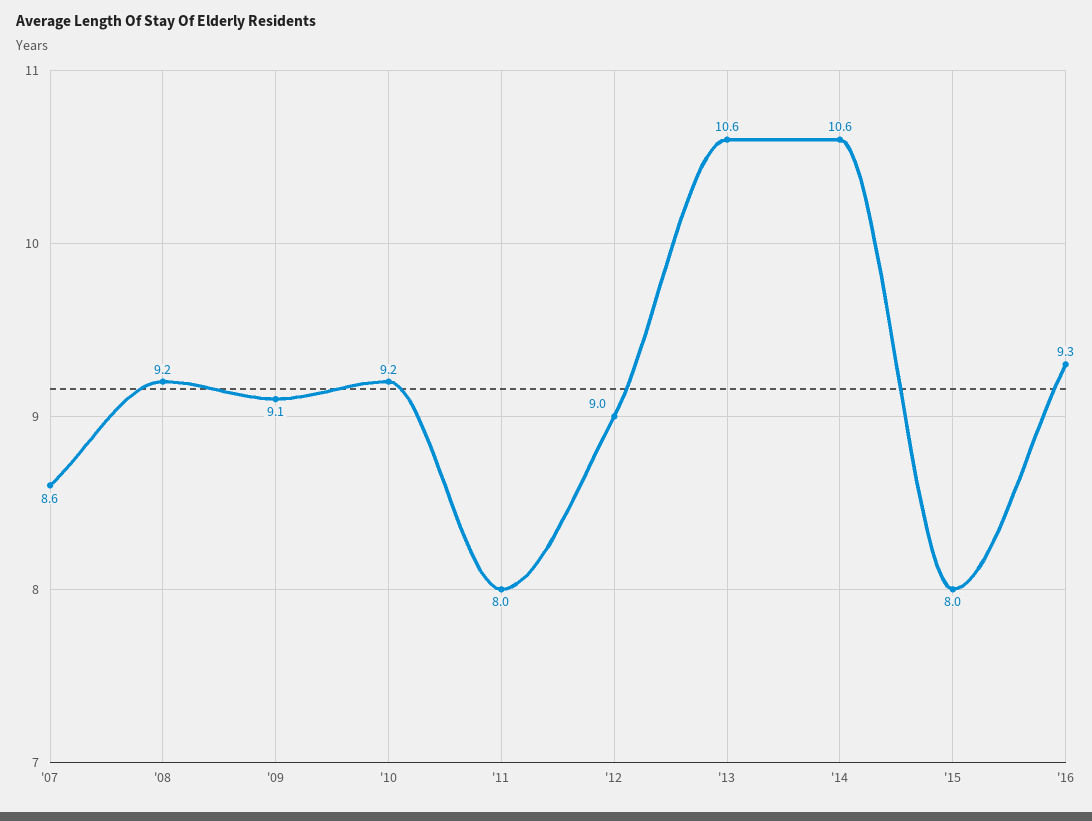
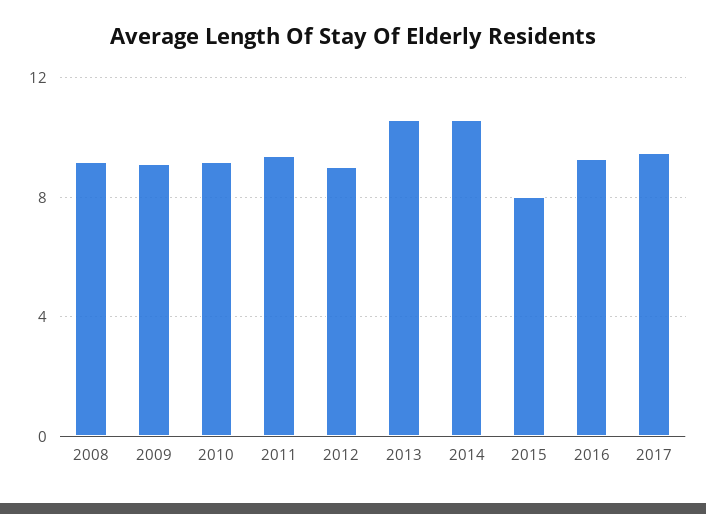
'07: 8.6 -> none
'11: 8 -> 9.5
2017: none -> 9.5

